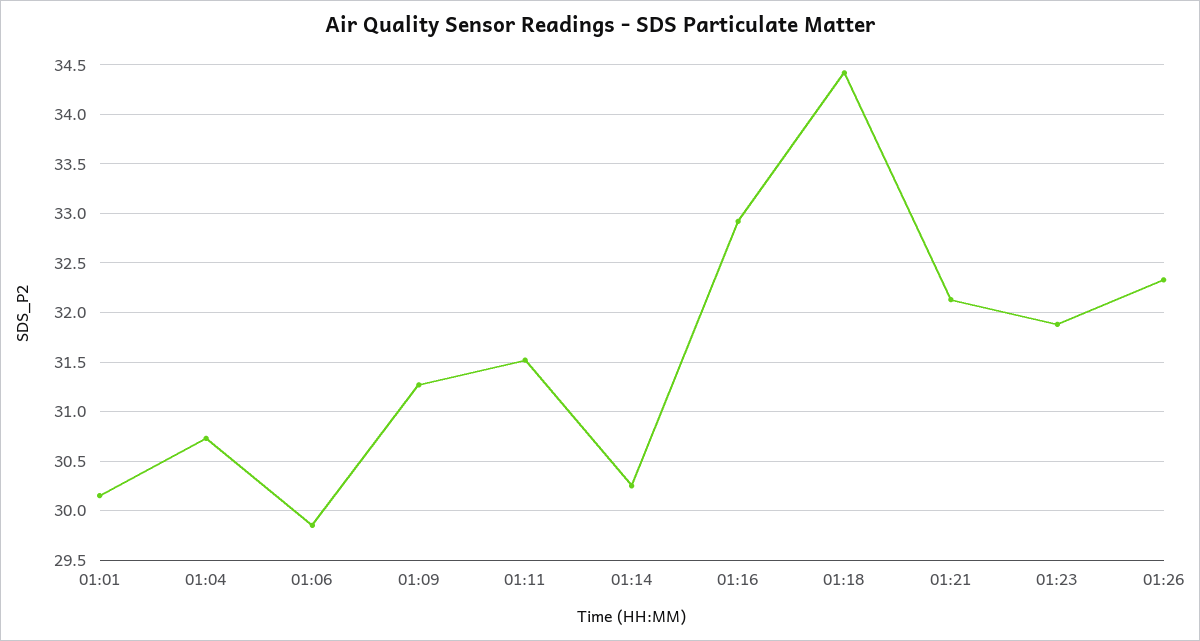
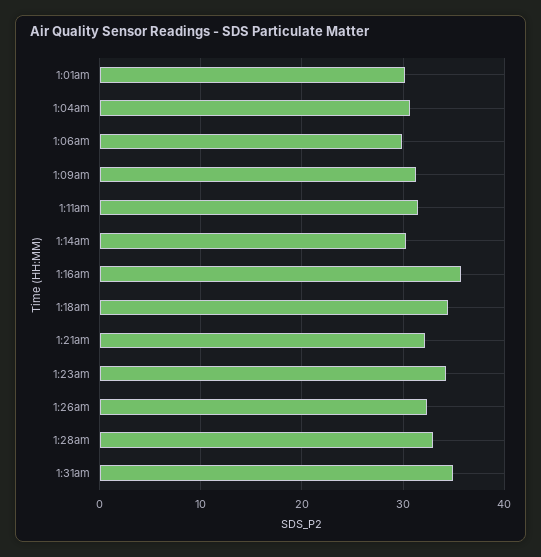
01:16: 32.9 -> 36
01:23: 31.9 -> 34
1:28am: none -> 33
1:31am: none -> 35

